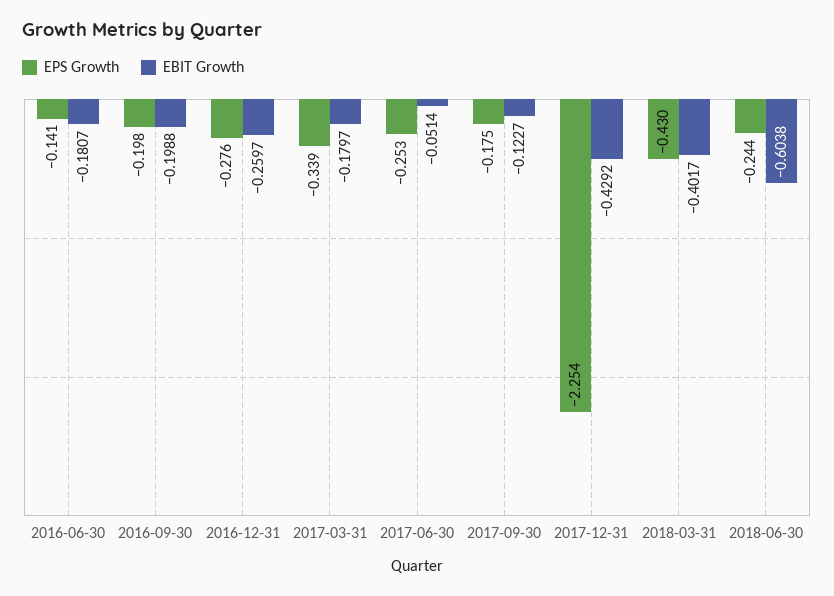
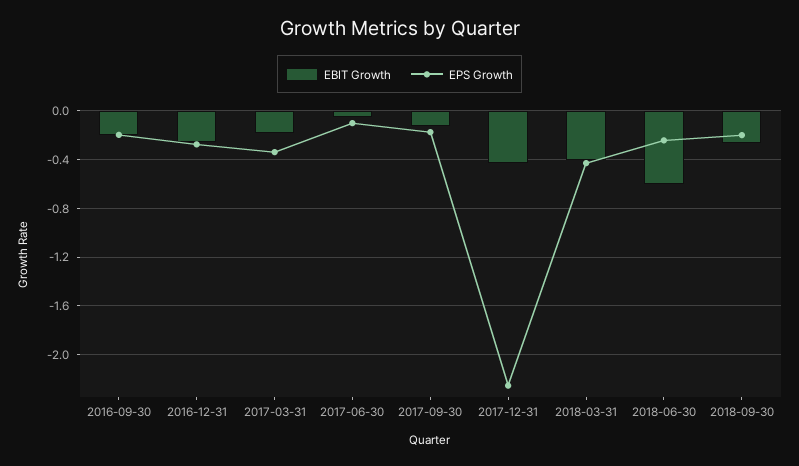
EPS Growth, 2016-06-30: -0.141 -> none
EBIT Growth, 2016-06-30: -0.1807 -> none
EPS Growth, 2017-06-30: -0.253 -> -0.1
EBIT Growth, 2018-09-30: none -> -0.25
EPS Growth, 2018-09-30: none -> -0.2

